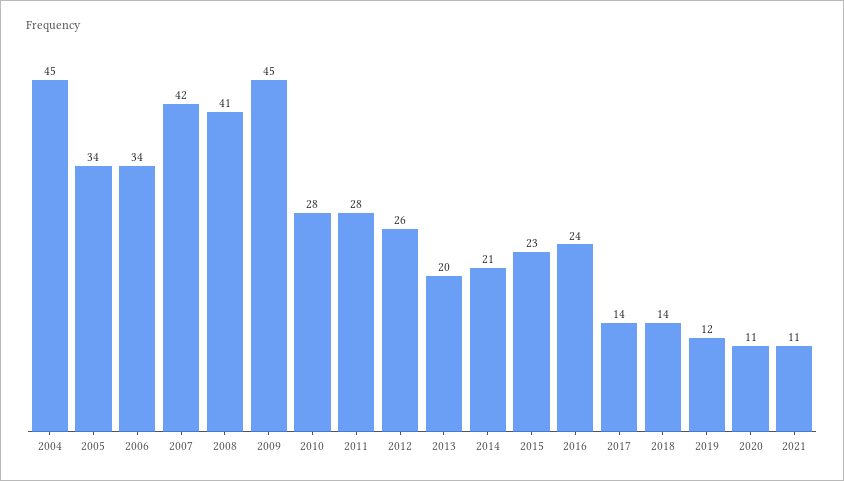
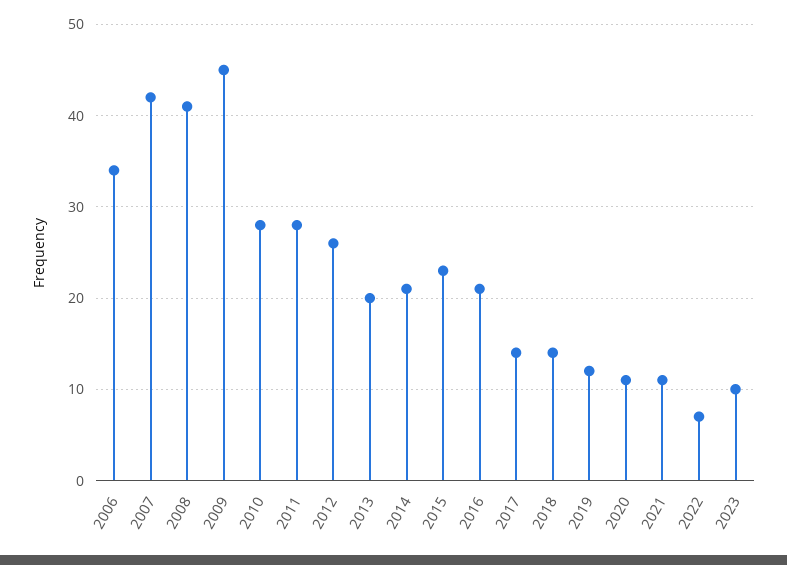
2004: 45 -> none
2005: 34 -> none
2016: 24 -> 21
2022: none -> 7
2023: none -> 10

